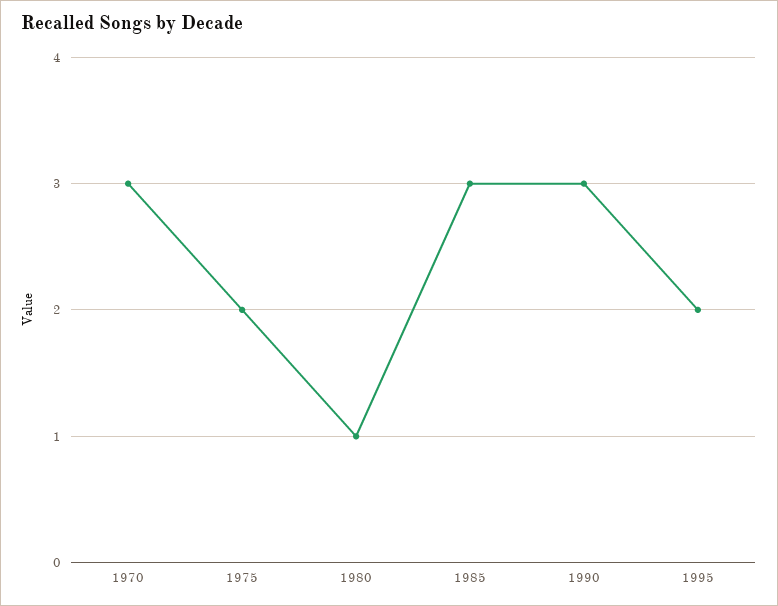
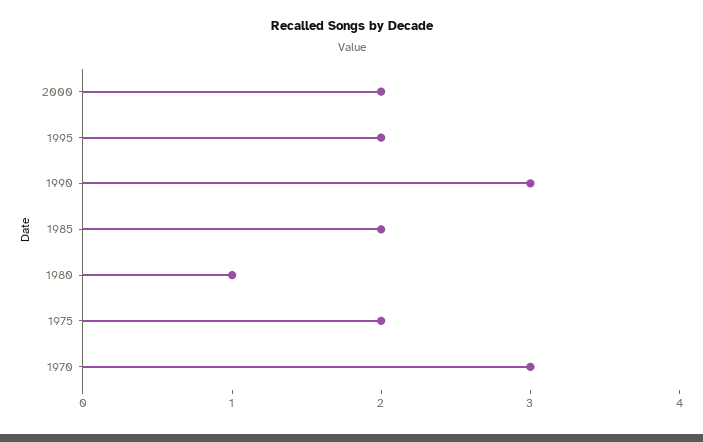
1985: 3 -> 2
2000: none -> 2

